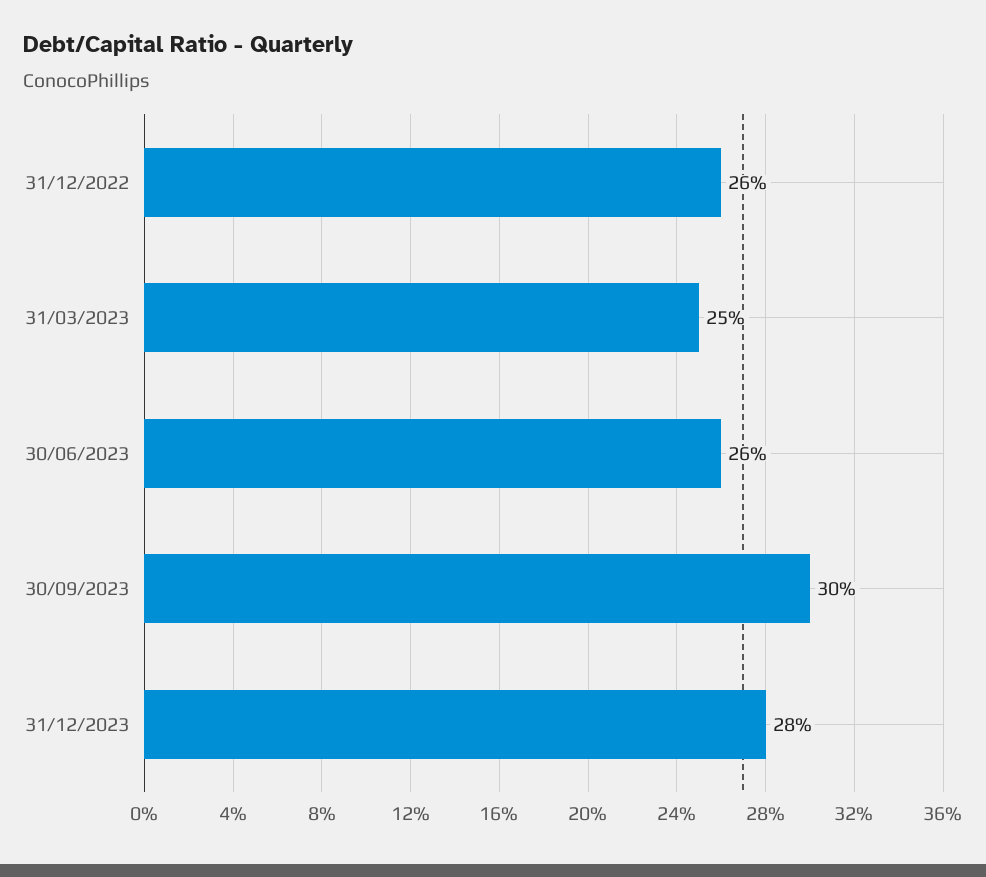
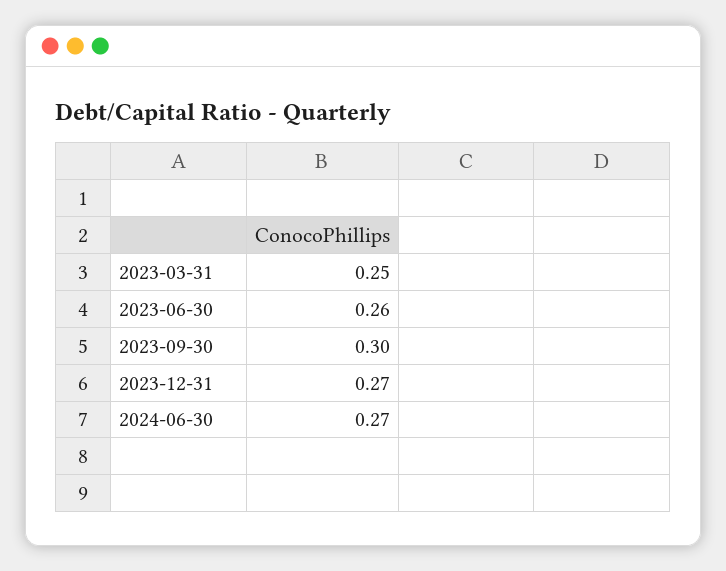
31/12/2022: 0.26 -> none
31/12/2023: 0.28 -> 0.27
2024-06-30: none -> 0.27

